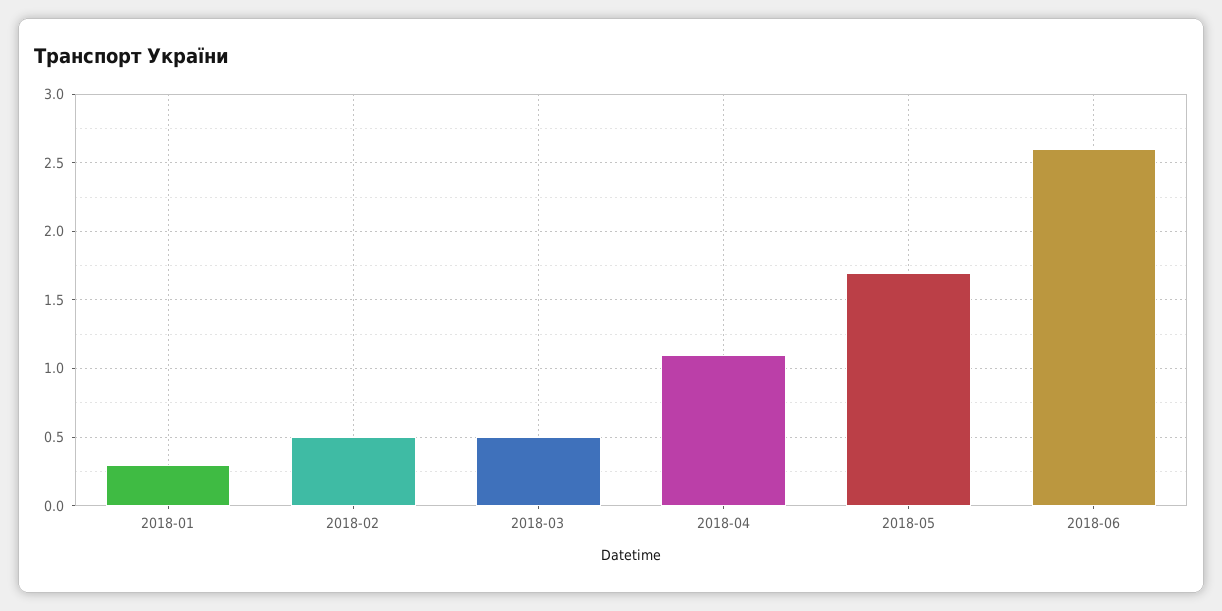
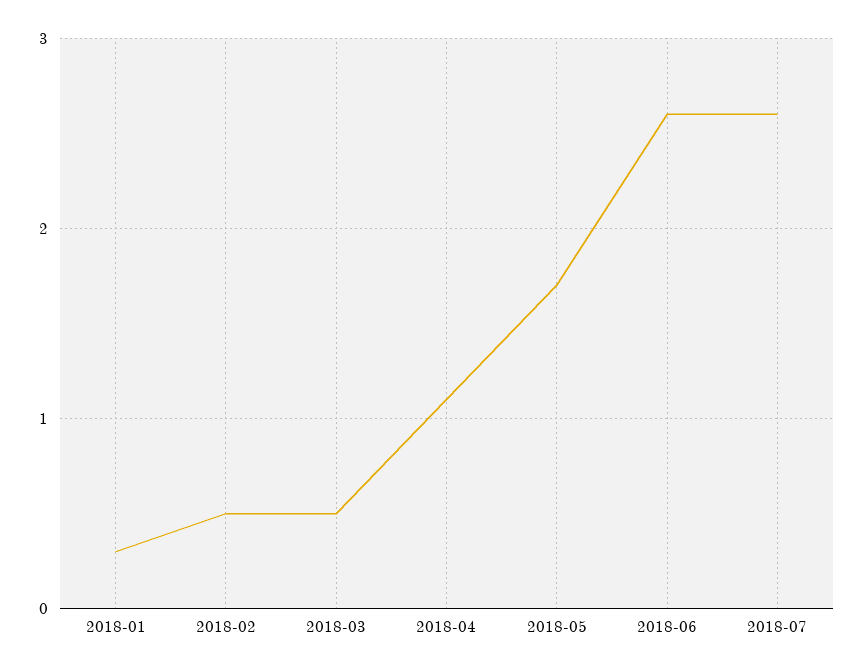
2018-07: none -> 2.6

